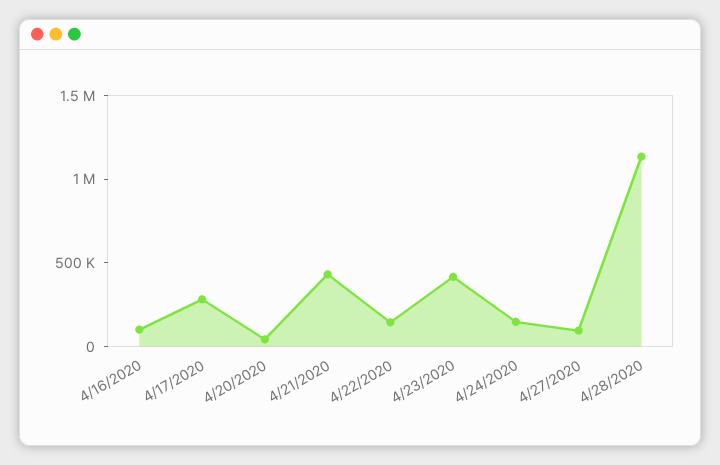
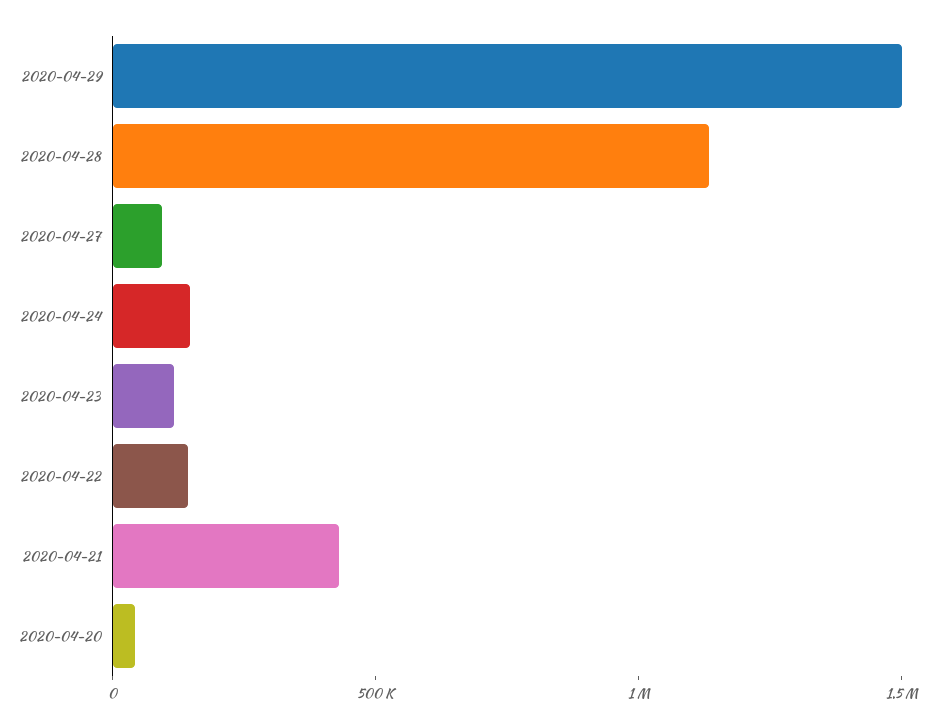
4/16/2020: 100000 -> none
4/17/2020: 300000 -> none
4/23/2020: 400000 -> 100000
2020-04-29: none -> 1500000

